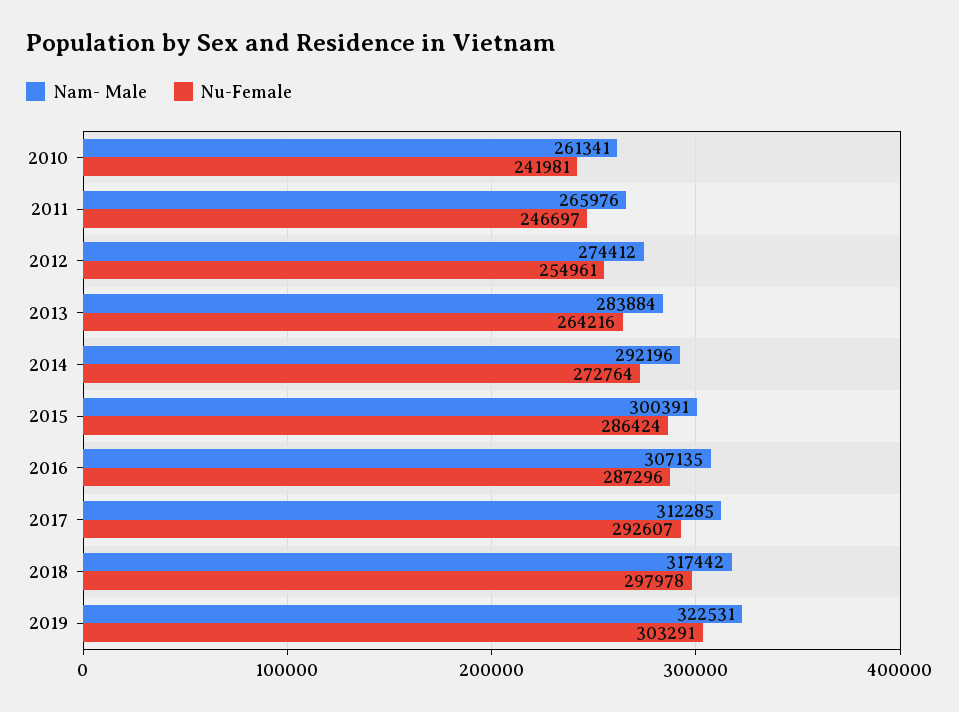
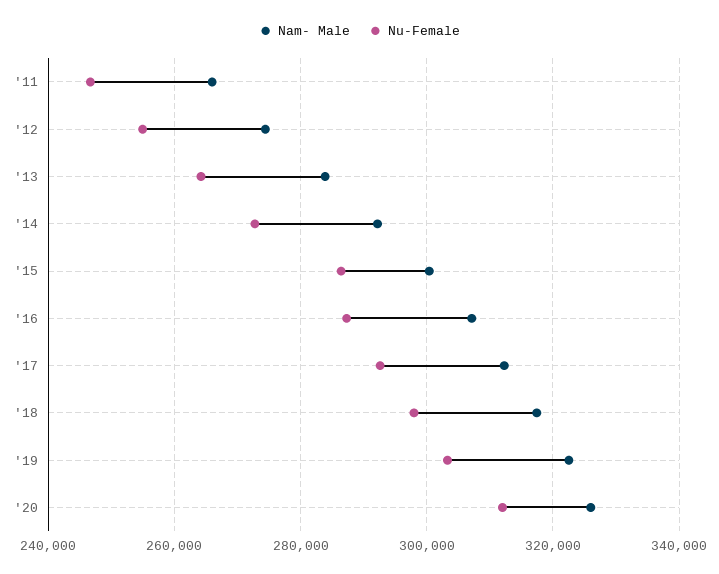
Nam- Male, 2010: 261341 -> none
Nu-Female, 2010: 241981 -> none
Nam- Male, '20: none -> 326000
Nu-Female, '20: none -> 312000

